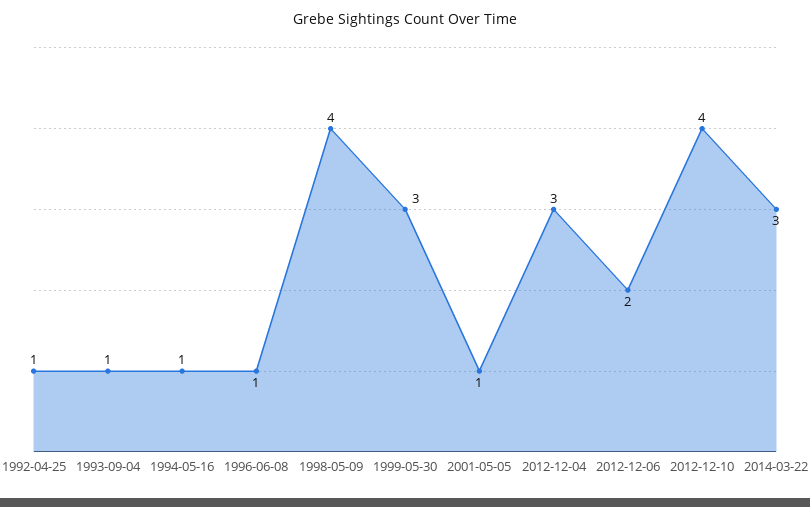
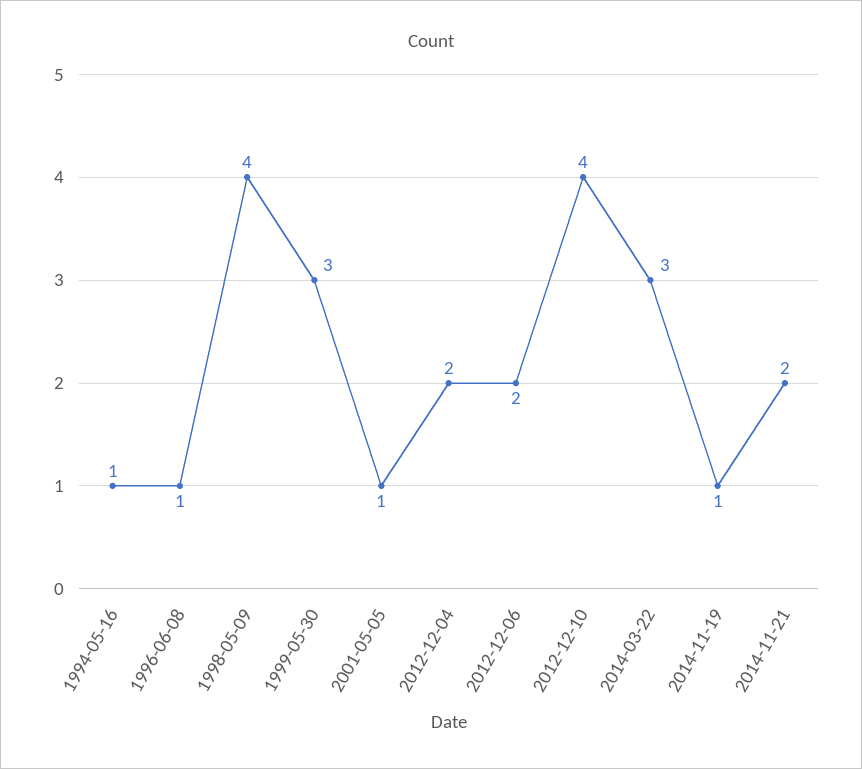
1992-04-25: 1 -> none
1993-09-04: 1 -> none
2012-12-04: 3 -> 2
2014-11-19: none -> 1
2014-11-21: none -> 2

